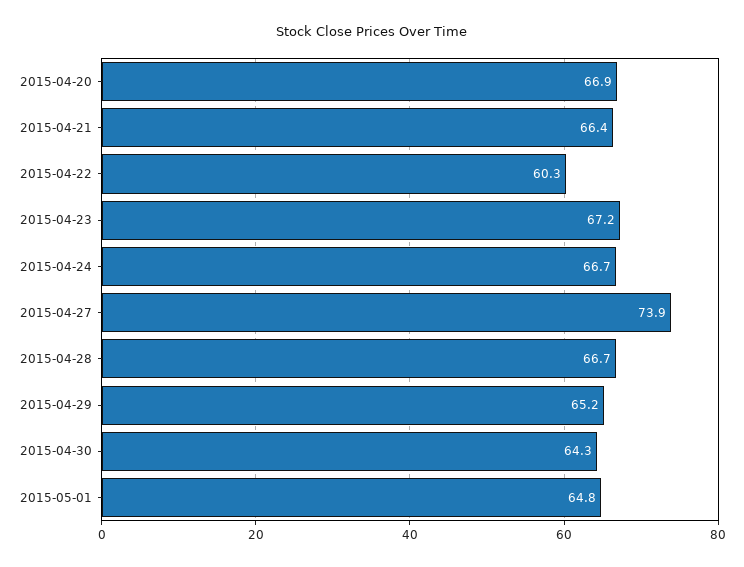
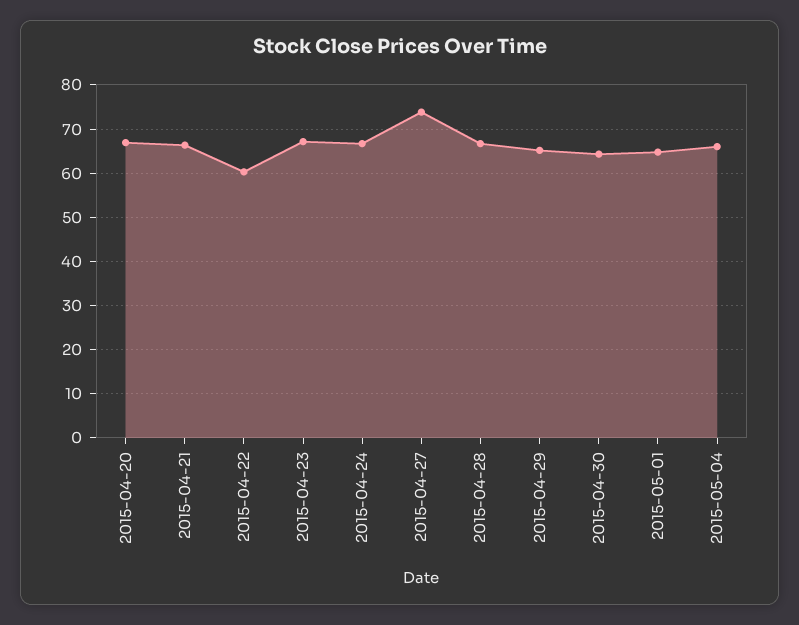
2015-05-04: none -> 66

